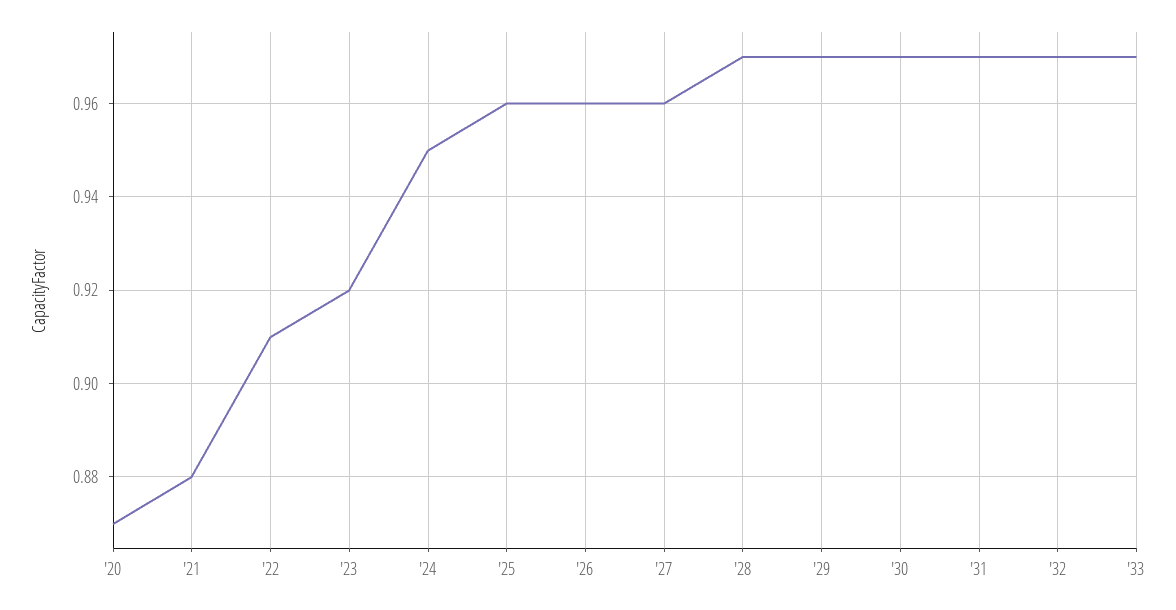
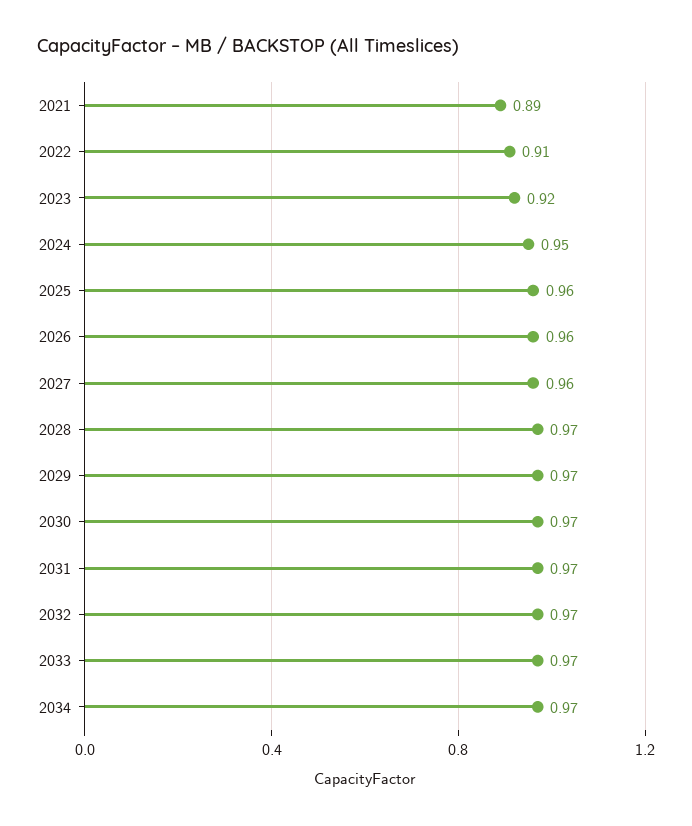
'20: 0.87 -> none
'21: 0.88 -> 0.89
2034: none -> 0.97

